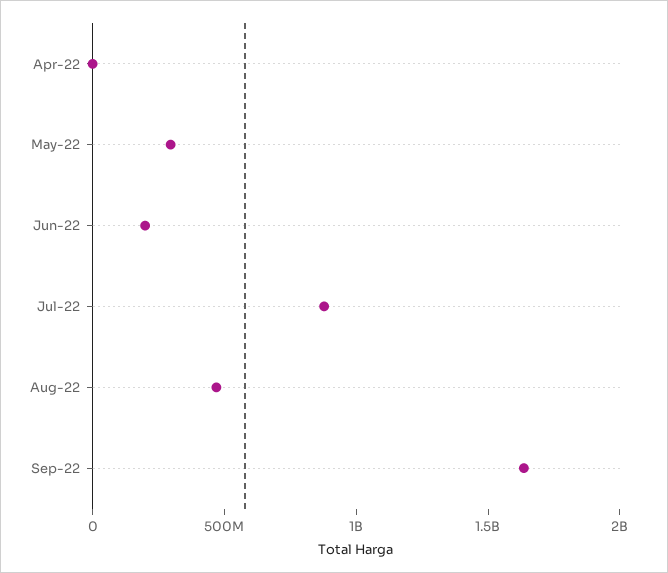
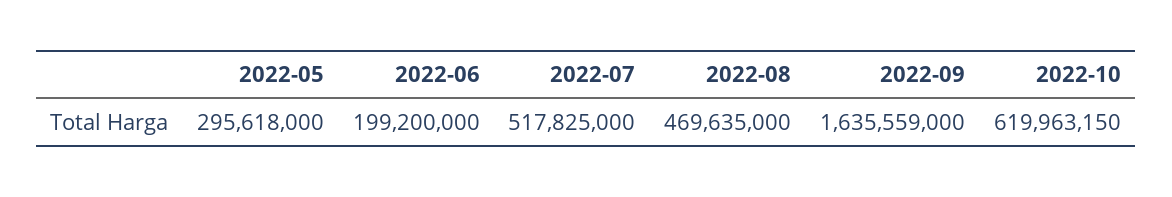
Apr-22: 0 -> none
Jul-22: 900000000 -> 517825000
2022-10: none -> 619963150

